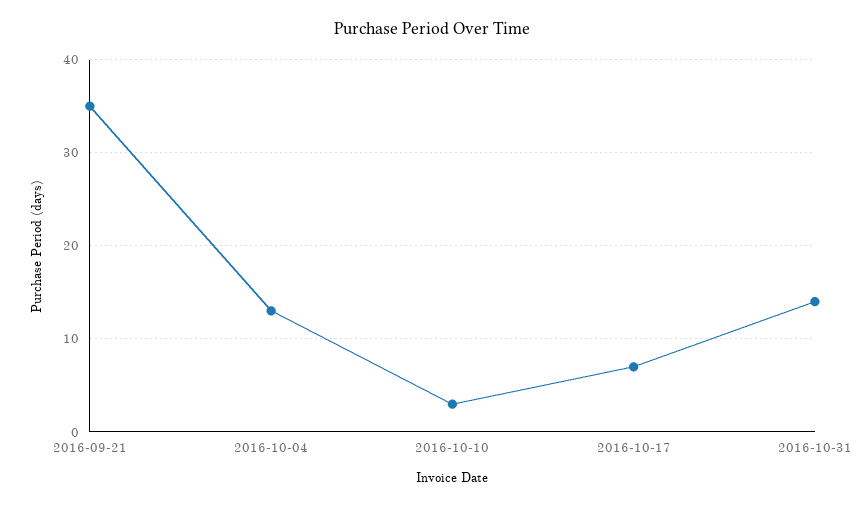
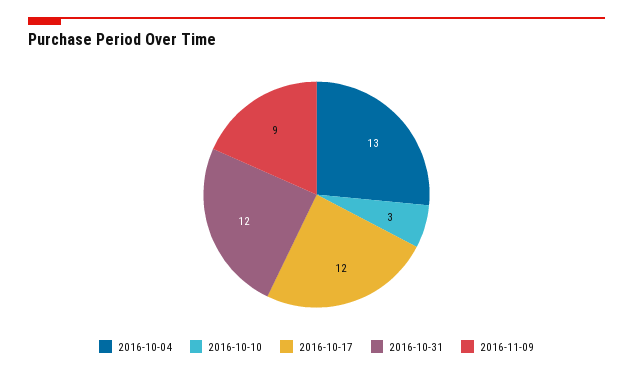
2016-09-21: 35 -> none
2016-10-17: 7 -> 12
2016-10-31: 14 -> 12
2016-11-09: none -> 9

